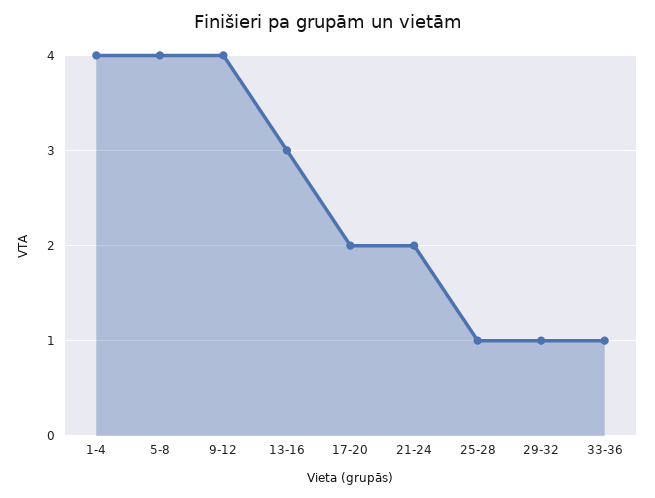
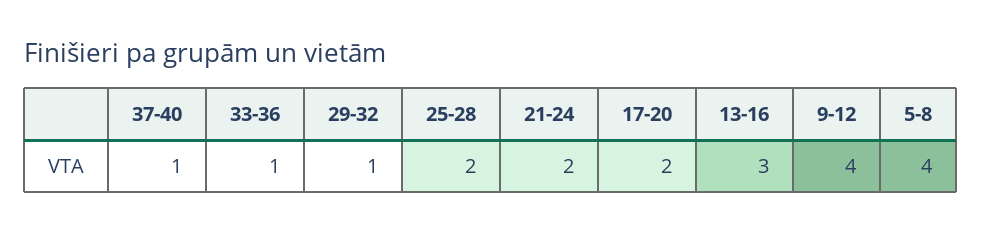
1-4: 4 -> none
25-28: 1 -> 2
37-40: none -> 1

